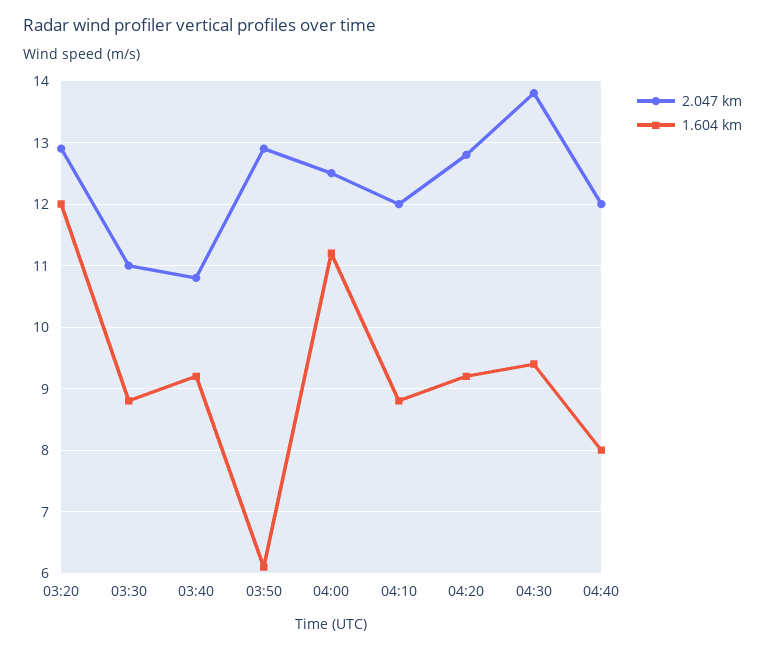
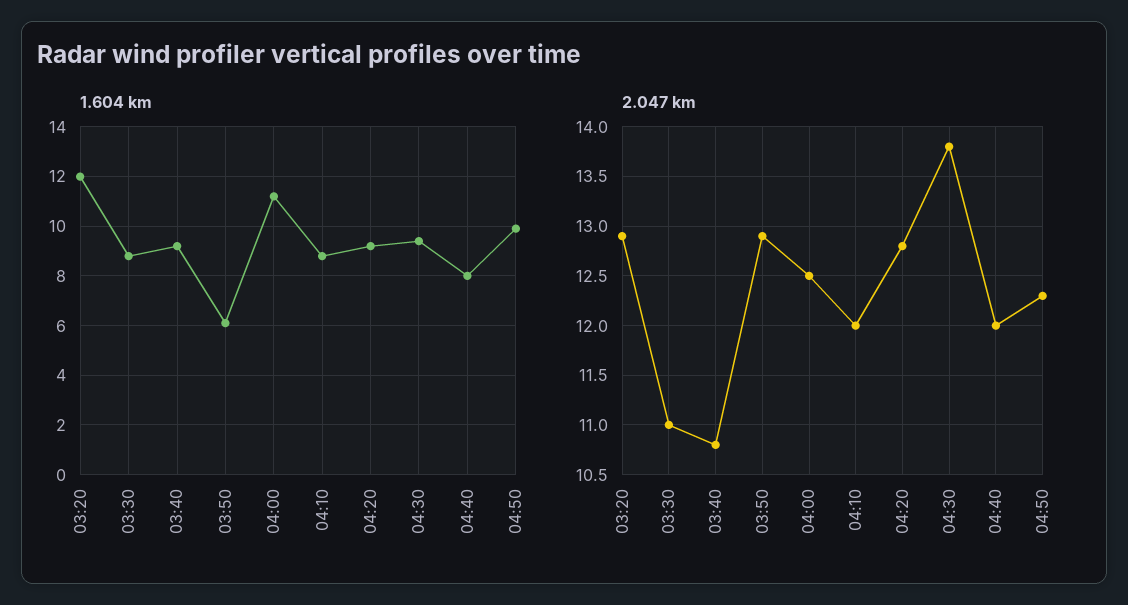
1.604 km, 04:50: none -> 10
2.047 km, 04:50: none -> 12.3

